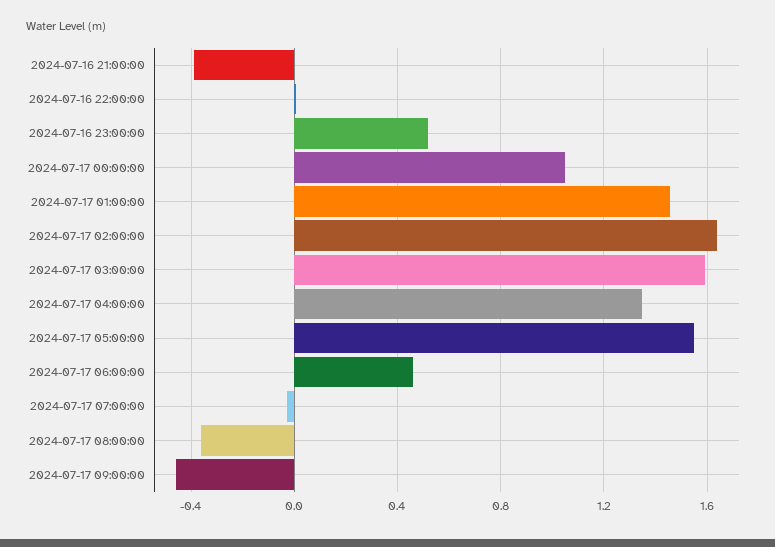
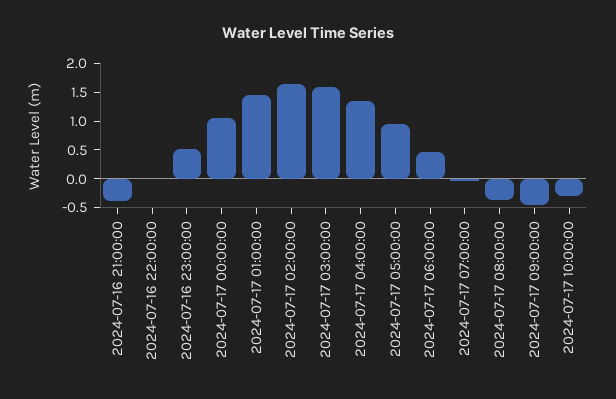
2024-07-17 05:00:00: 1.55 -> 1
2024-07-17 10:00:00: none -> -0.25

